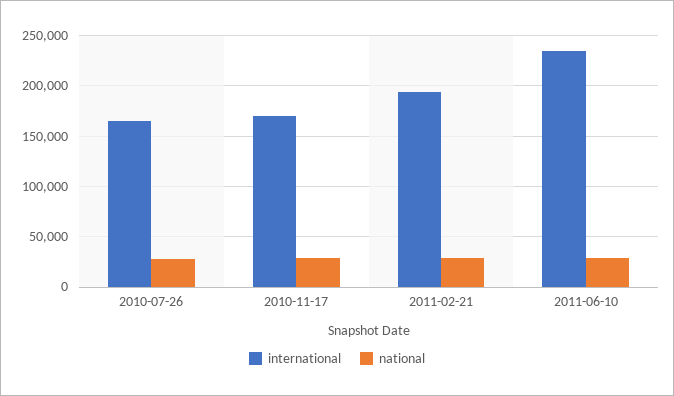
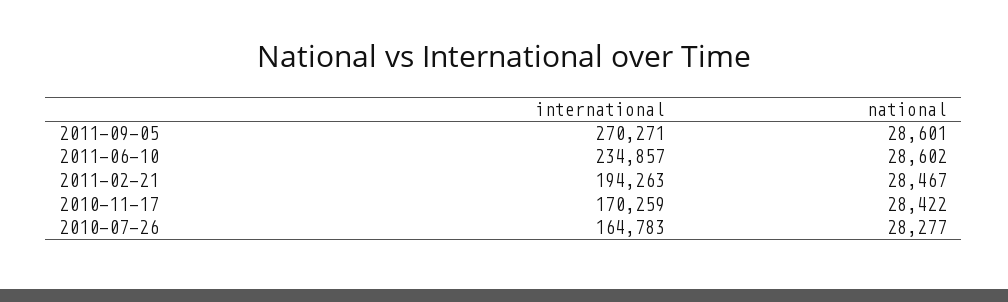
international, 2011-09-05: none -> 270271
national, 2011-09-05: none -> 28601

